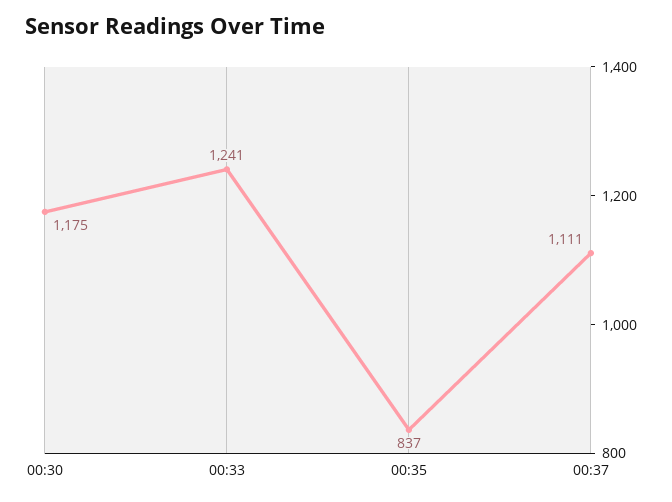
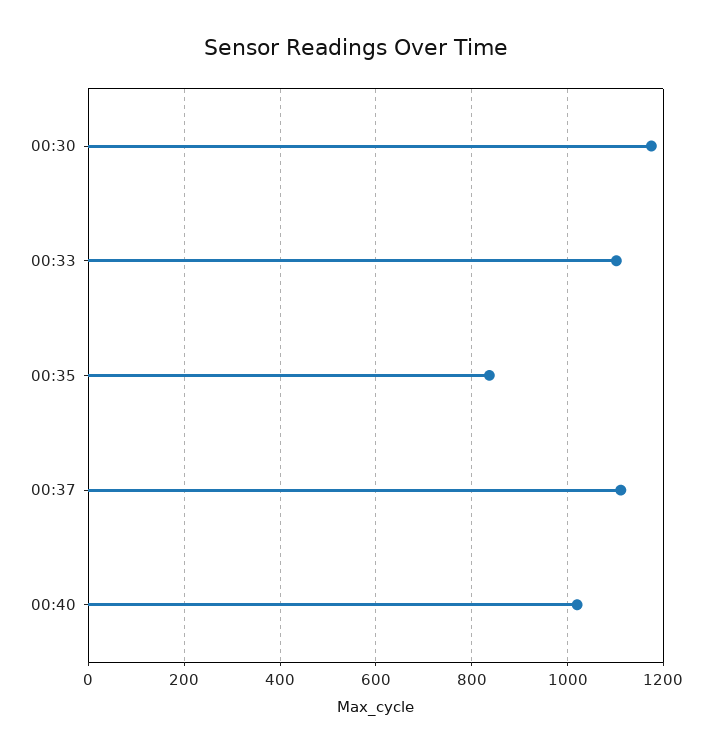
00:33: 1241 -> 1100
00:40: none -> 1020

